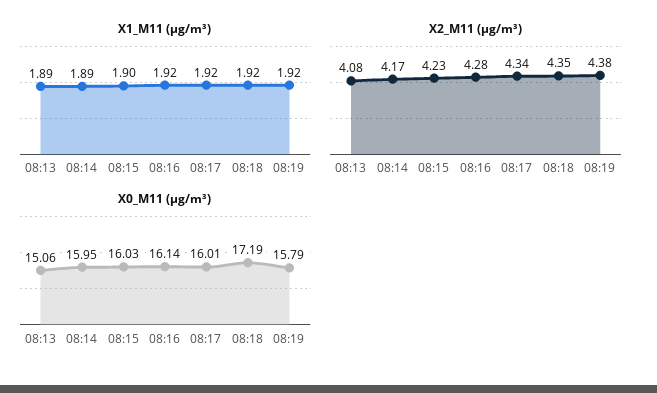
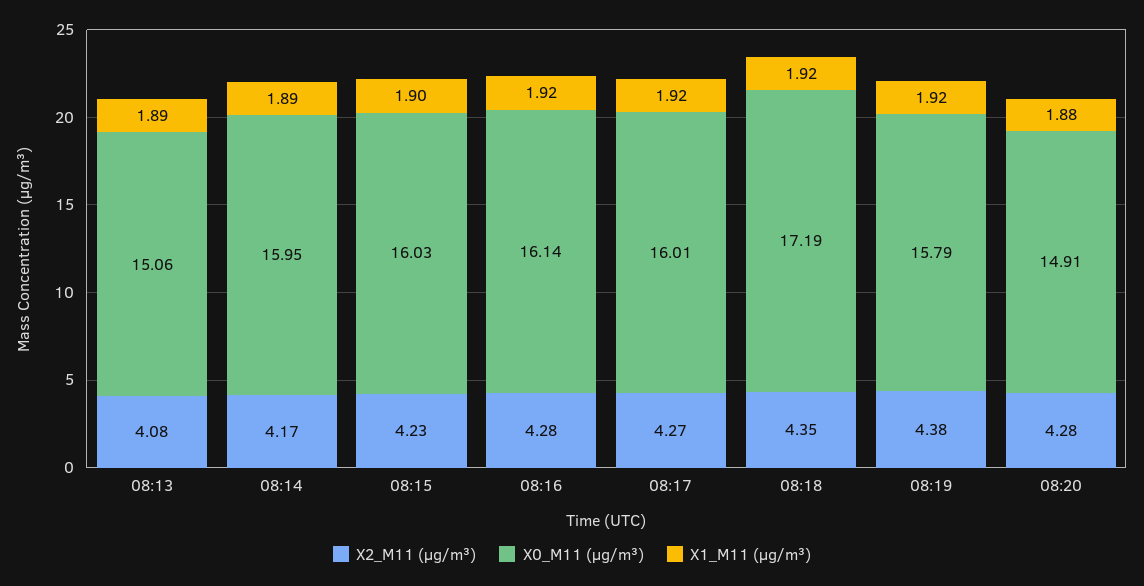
X2_M11 (μg/m³), 08:17: 4.34 -> 4.27
X2_M11 (μg/m³), 08:20: none -> 4.28
X0_M11 (μg/m³), 08:20: none -> 14.91
X1_M11 (μg/m³), 08:20: none -> 1.88

